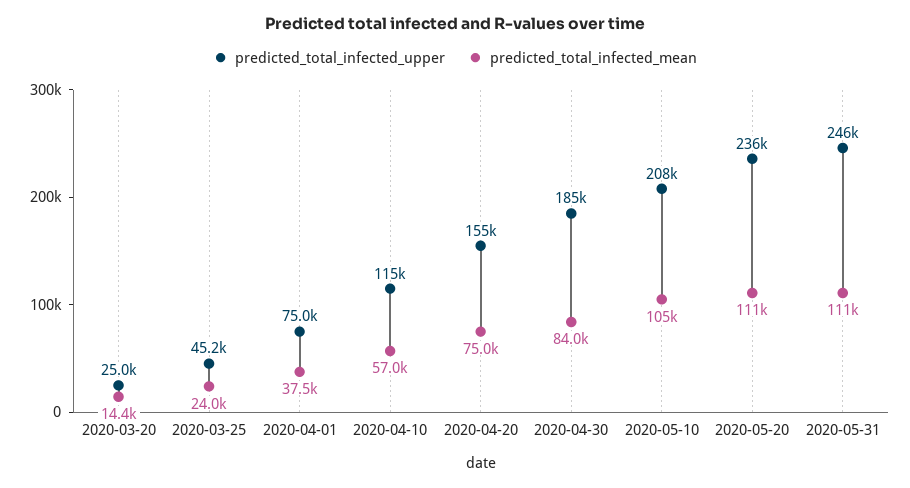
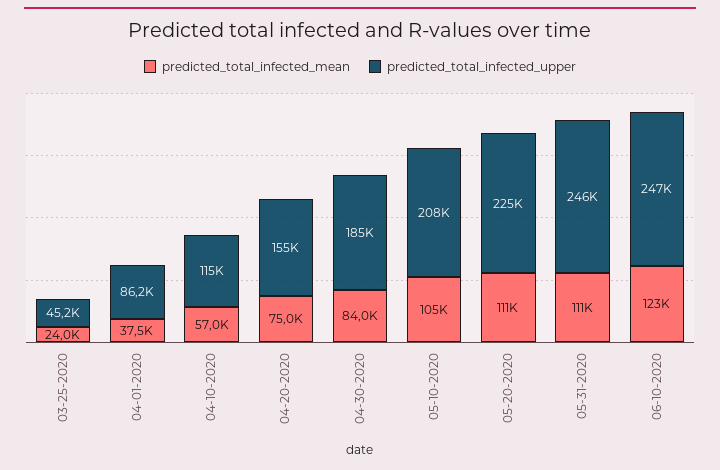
predicted_total_infected_upper, 2020-03-20: 25000 -> none
predicted_total_infected_mean, 2020-03-20: 14400 -> none
predicted_total_infected_upper, 2020-04-01: 75000 -> 86200
predicted_total_infected_upper, 2020-05-20: 236000 -> 225000
predicted_total_infected_mean, 06-10-2020: none -> 123000
predicted_total_infected_upper, 06-10-2020: none -> 247000

